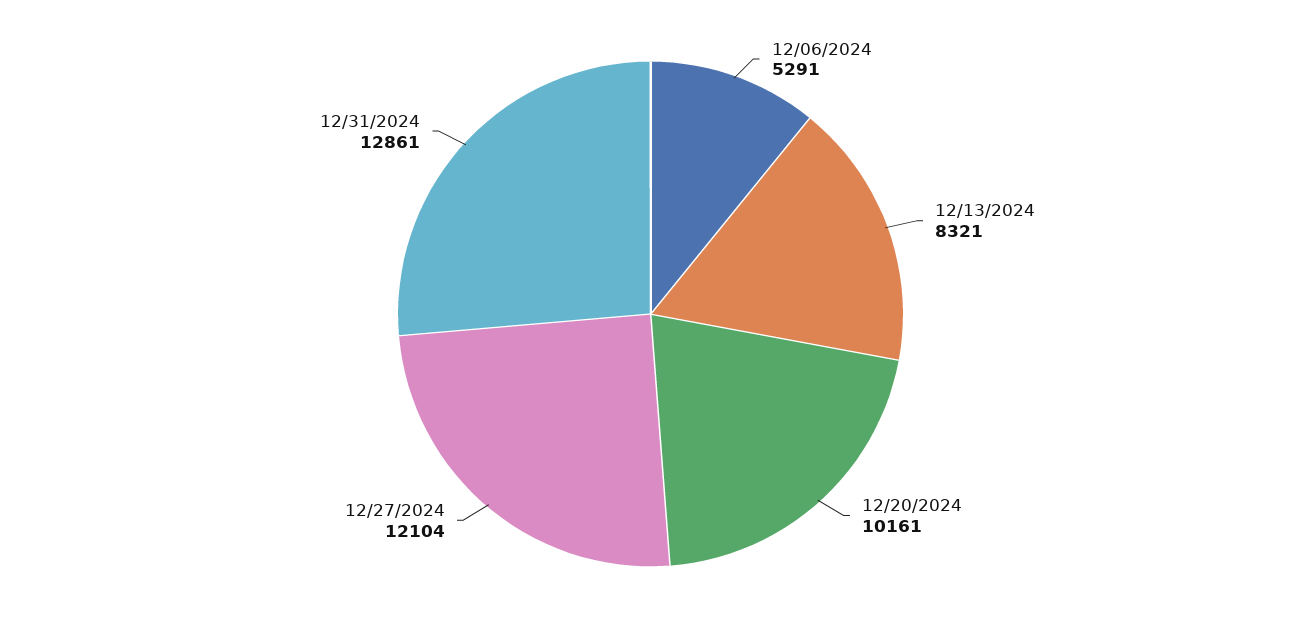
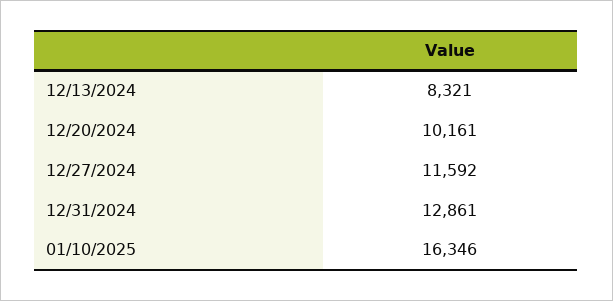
12/06/2024: 5291 -> none
12/27/2024: 12104 -> 11592
01/10/2025: none -> 16346

